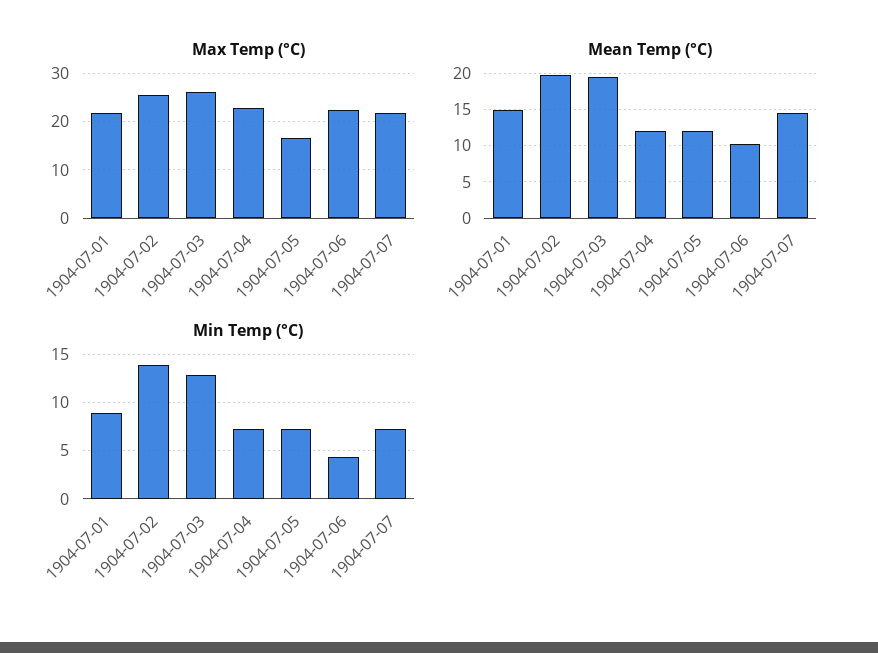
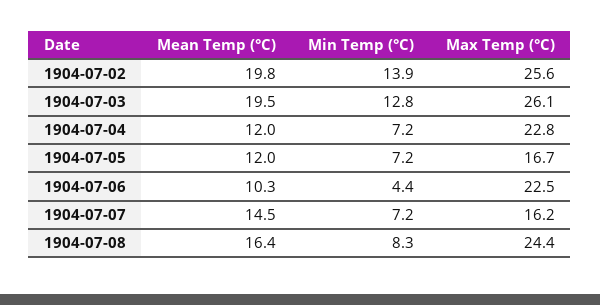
Max Temp (°C), 1904-07-01: 22 -> none
Max Temp (°C), 1904-07-07: 22 -> 16.2
Mean Temp (°C), 1904-07-01: 15 -> none
Min Temp (°C), 1904-07-01: 9 -> none
Mean Temp (°C), 1904-07-08: none -> 16.4
Min Temp (°C), 1904-07-08: none -> 8.3
Max Temp (°C), 1904-07-08: none -> 24.4

